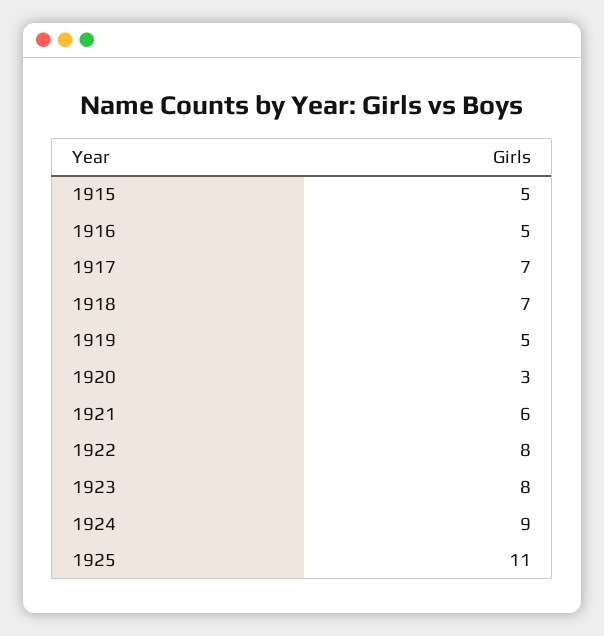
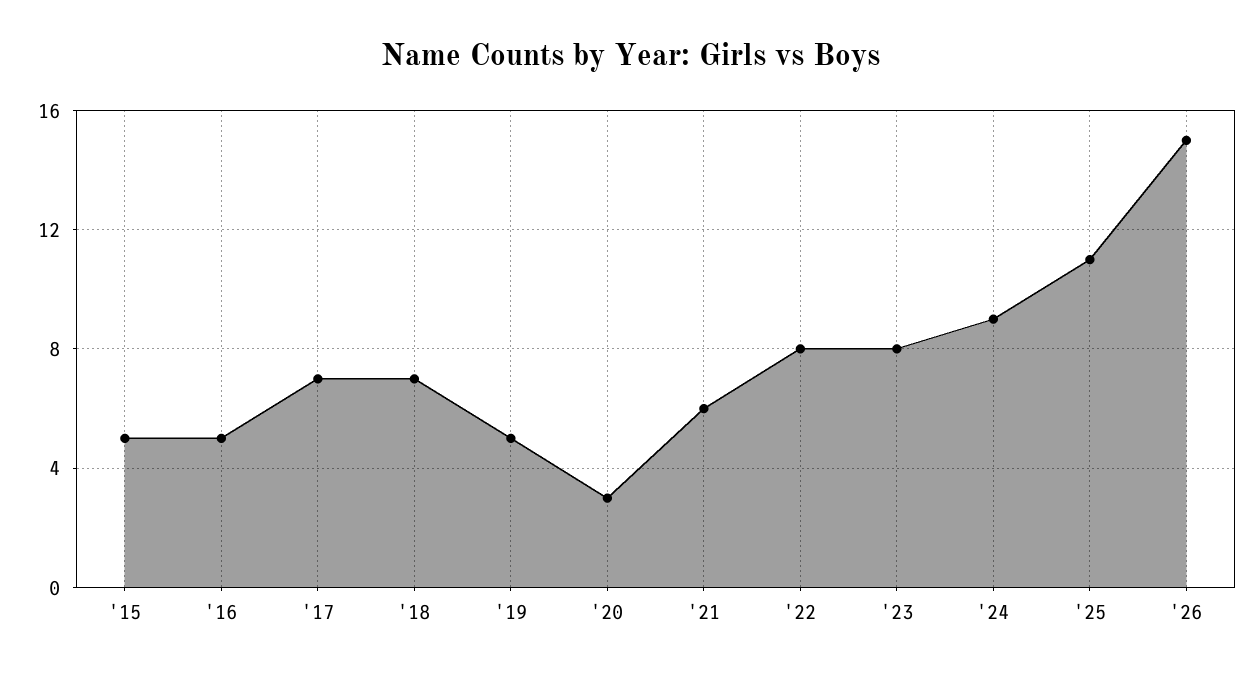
'26: none -> 15

